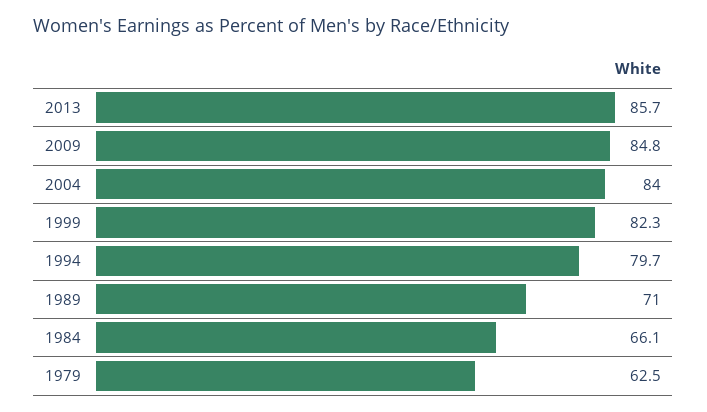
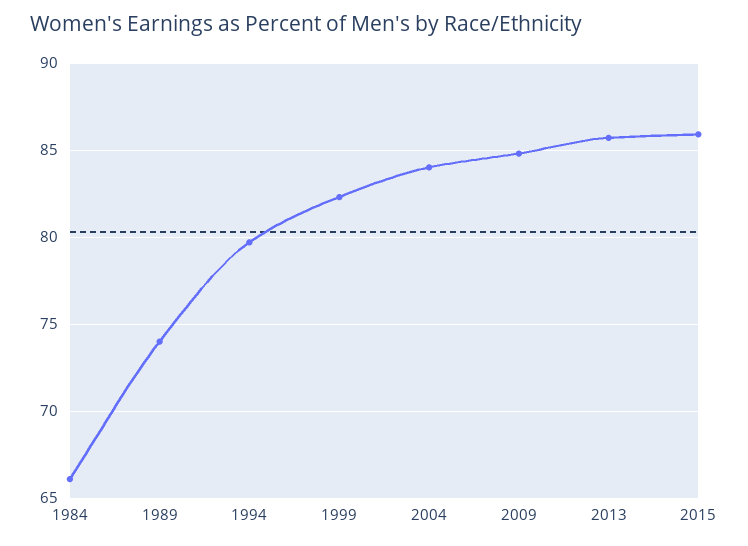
1989: 71 -> 74
1979: 62.5 -> none
2015: none -> 86

